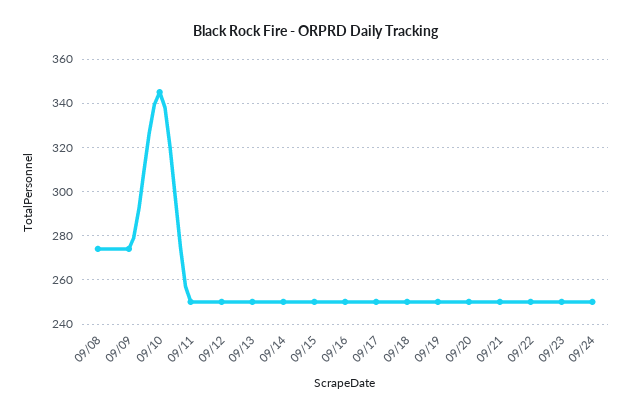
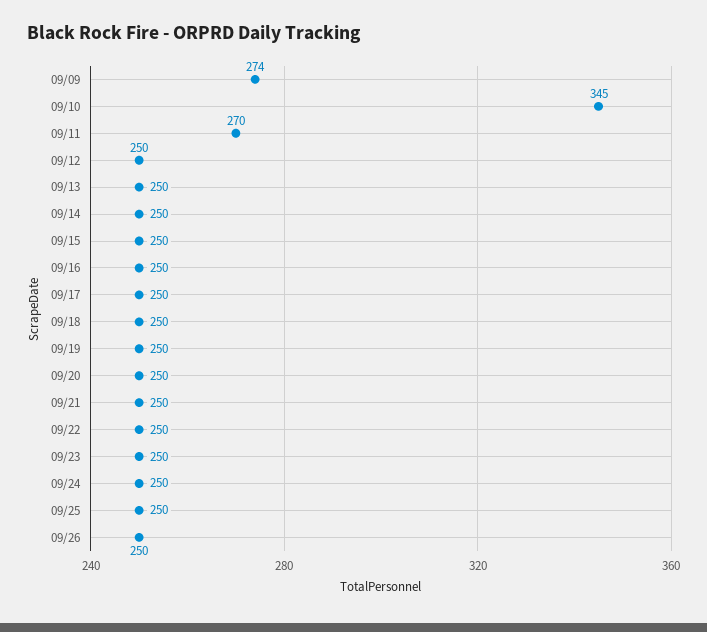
09/08: 275 -> none
09/11: 250 -> 270
09/25: none -> 250
09/26: none -> 250

